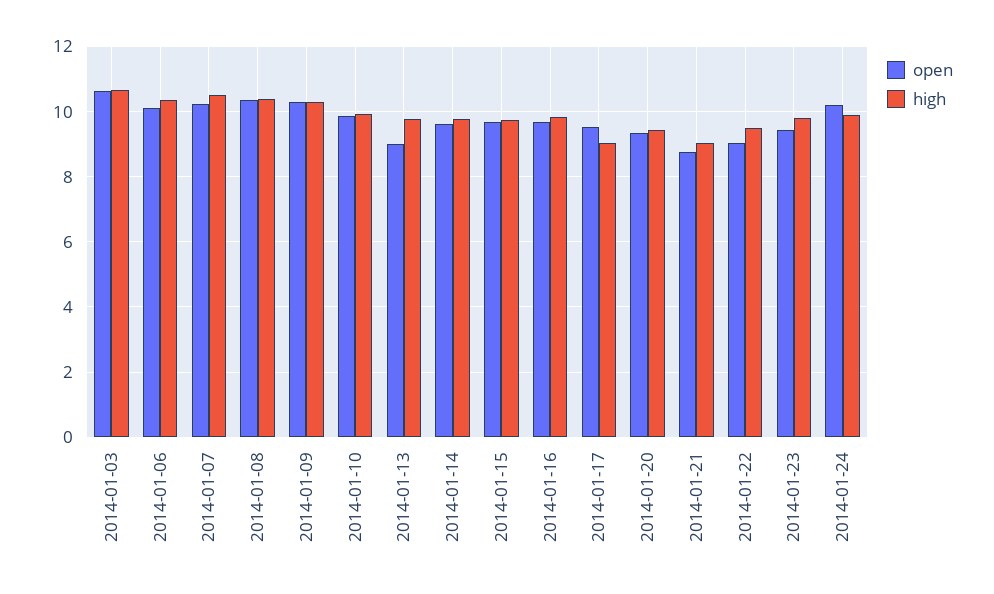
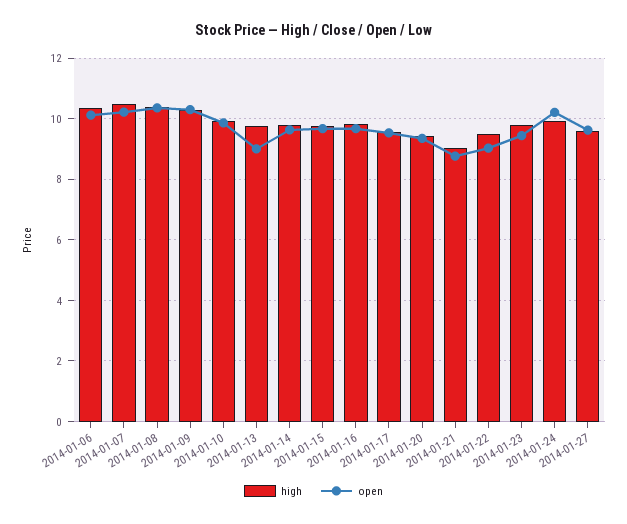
open, 2014-01-03: 10.6 -> none
high, 2014-01-03: 10.6 -> none
high, 2014-01-17: 9 -> 9.6
high, 2014-01-27: none -> 9.6
open, 2014-01-27: none -> 9.6

